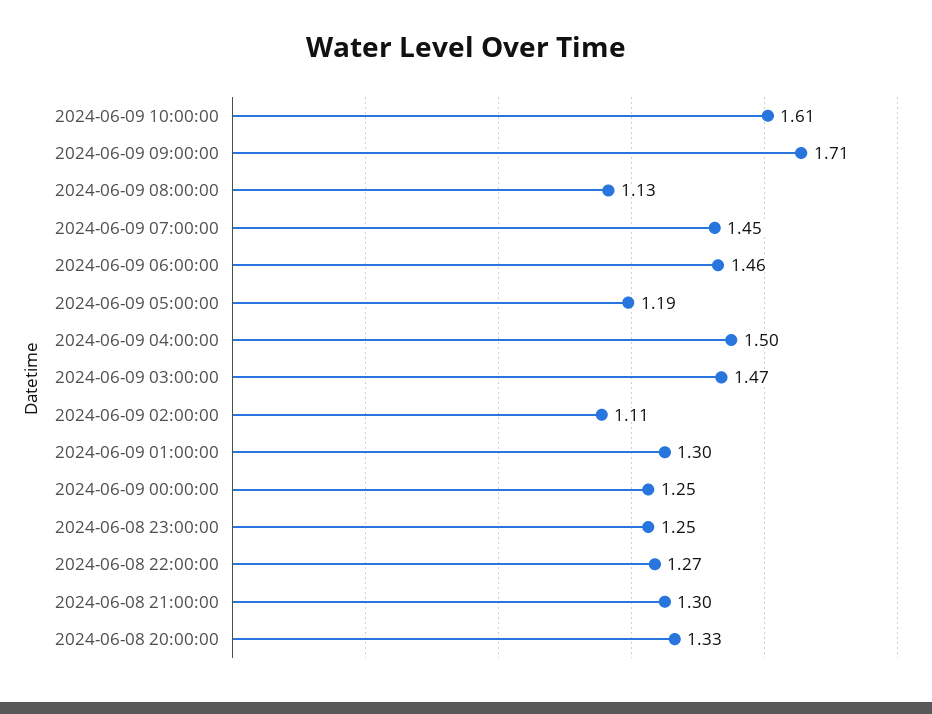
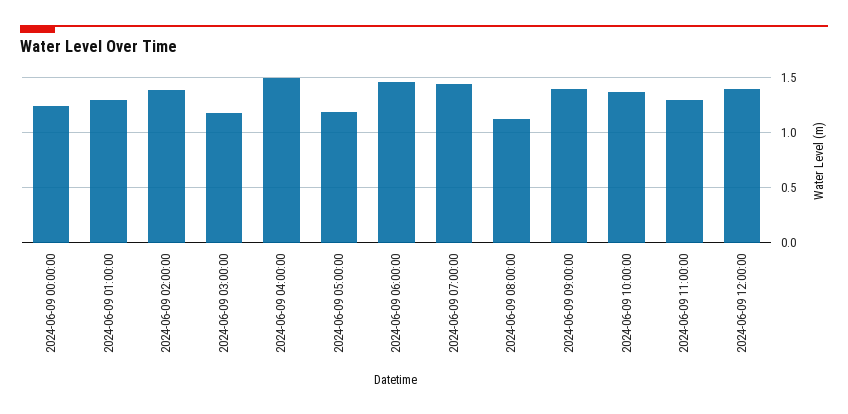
2024-06-09 10:00:00: 1.61 -> 1.4
2024-06-09 09:00:00: 1.71 -> 1.4
2024-06-09 03:00:00: 1.47 -> 1.2
2024-06-09 02:00:00: 1.11 -> 1.4
2024-06-08 23:00:00: 1.25 -> none
2024-06-08 22:00:00: 1.27 -> none
2024-06-08 21:00:00: 1.3 -> none
2024-06-08 20:00:00: 1.33 -> none
2024-06-09 11:00:00: none -> 1.3
2024-06-09 12:00:00: none -> 1.4

